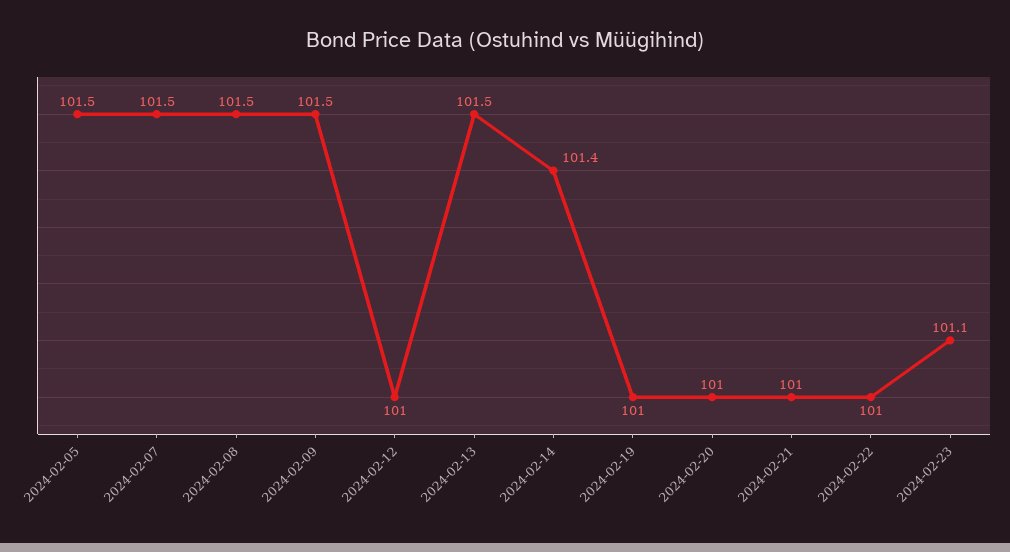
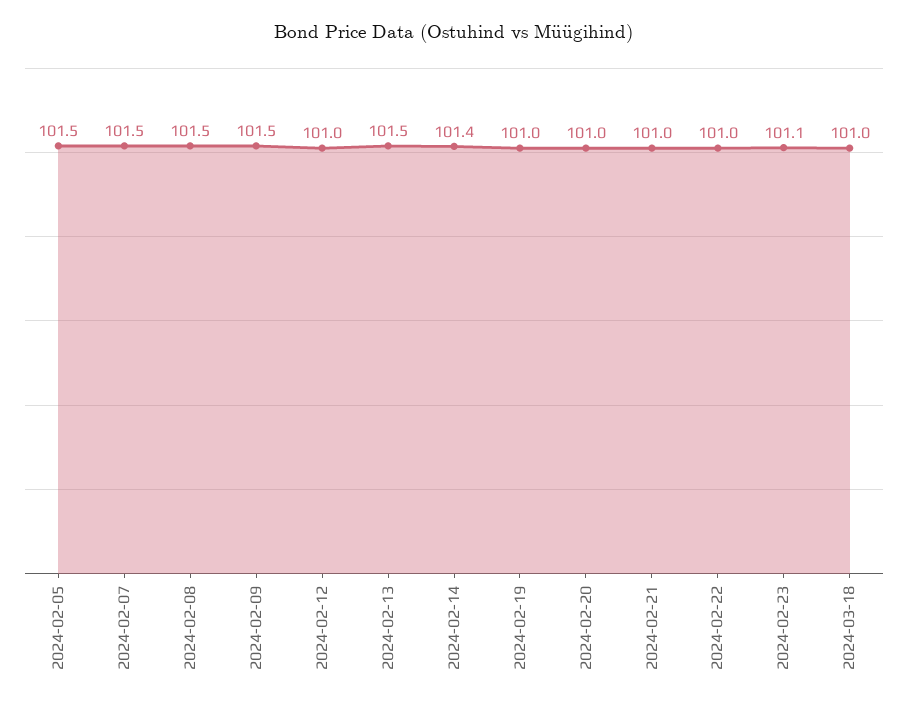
2024-03-18: none -> 101

